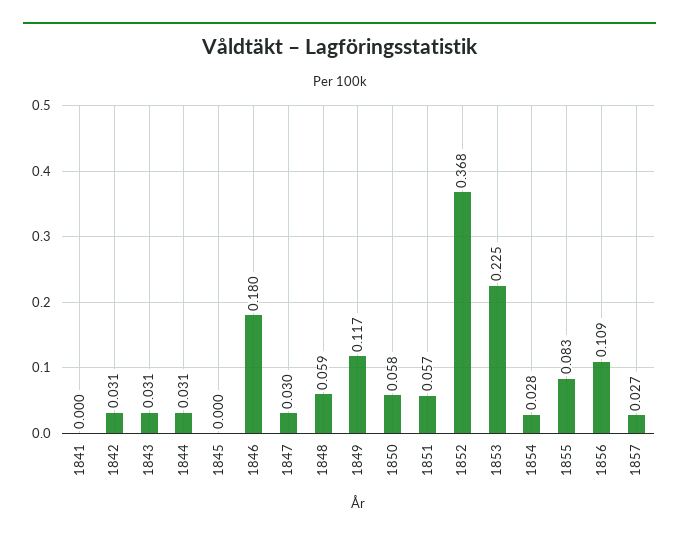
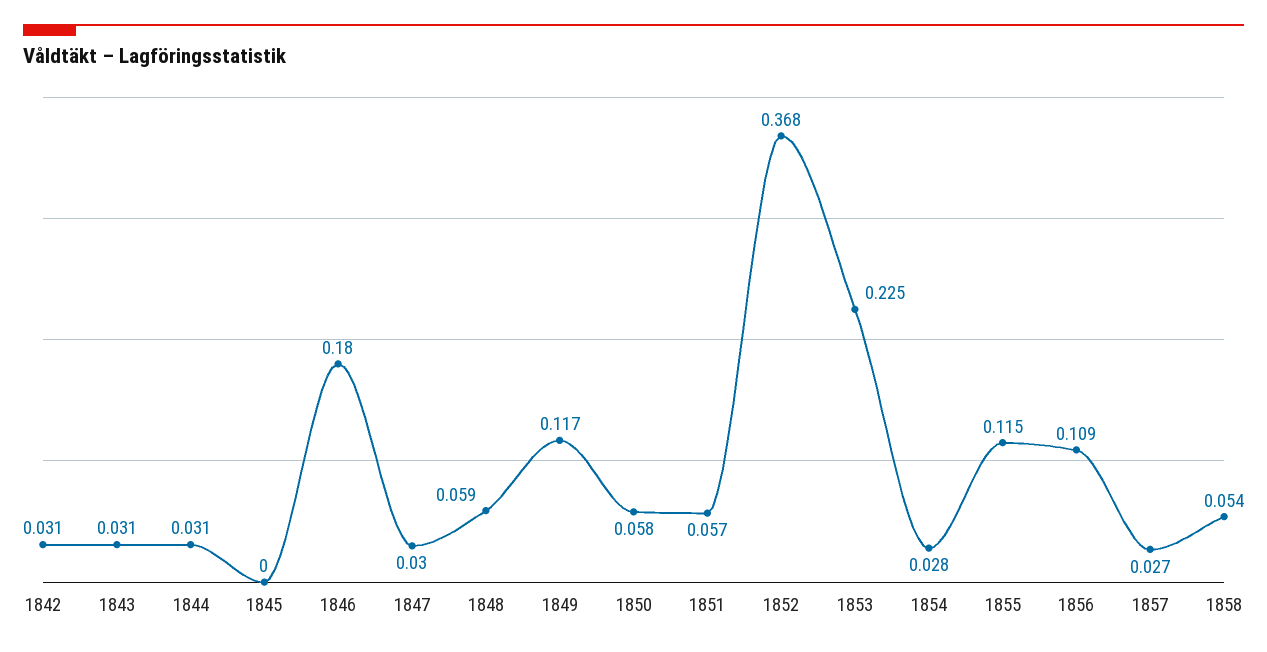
1841: 0 -> none
1855: 0.083 -> 0.115
1858: none -> 0.054

